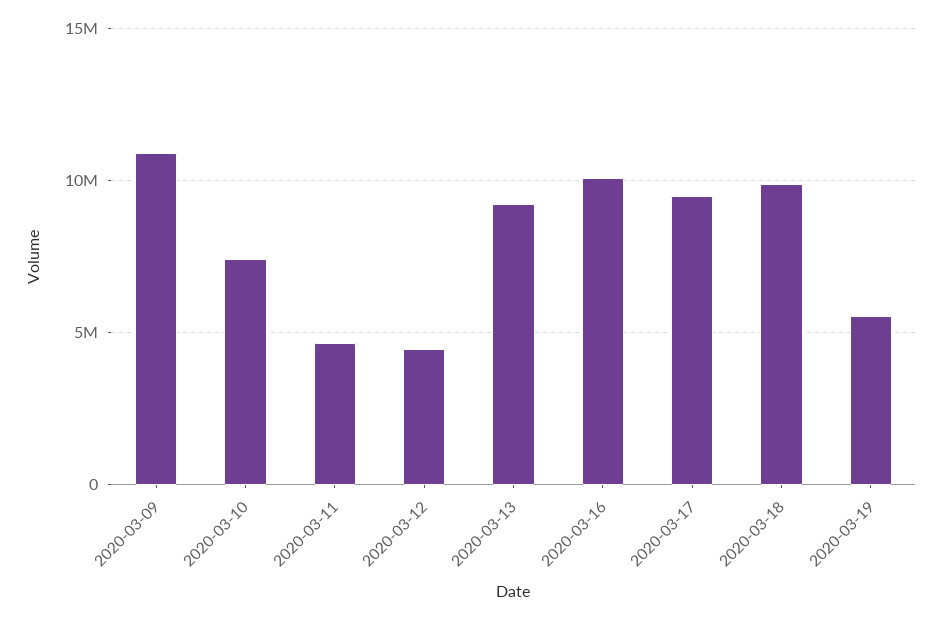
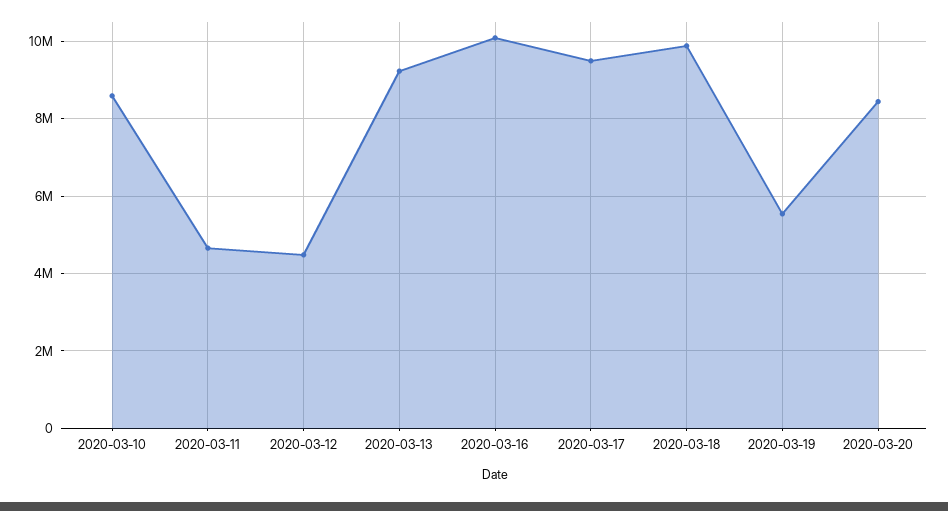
2020-03-09: 11000000 -> none
2020-03-10: 7500000 -> 8600000
2020-03-20: none -> 8400000

